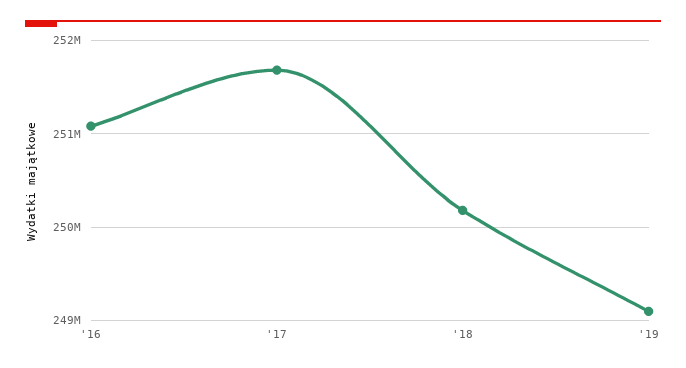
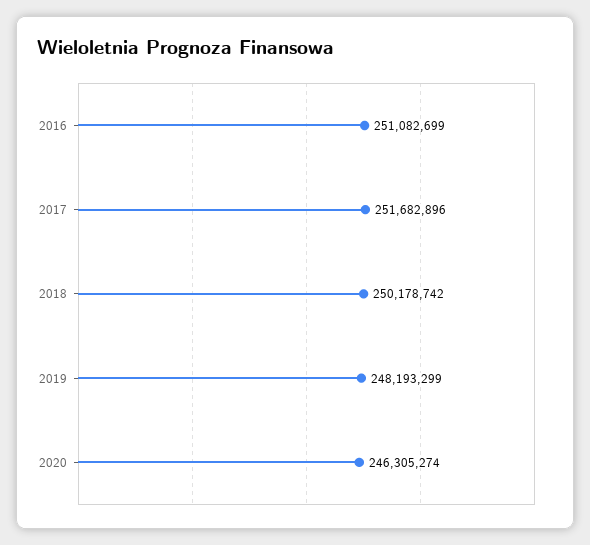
'19: 249100000 -> 248193299
2020: none -> 246305274

